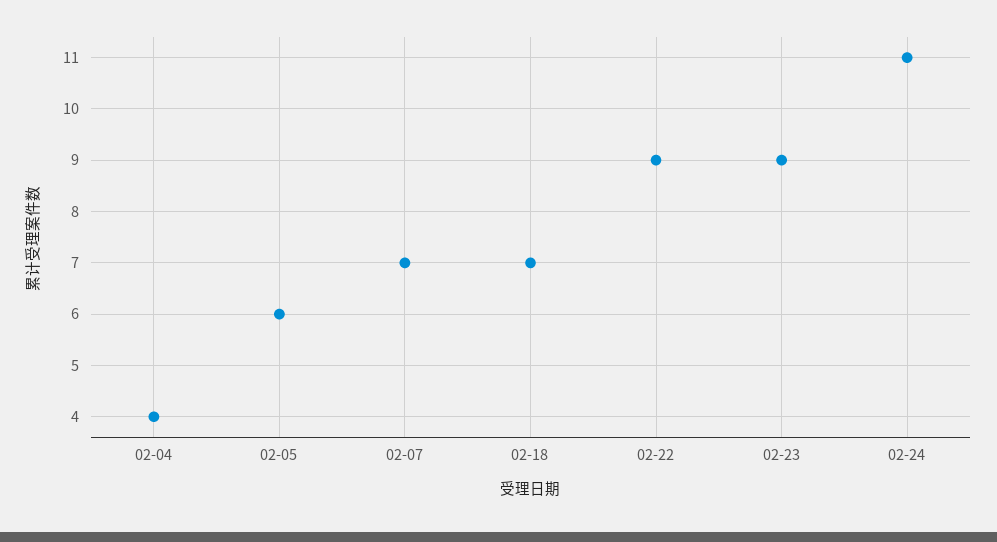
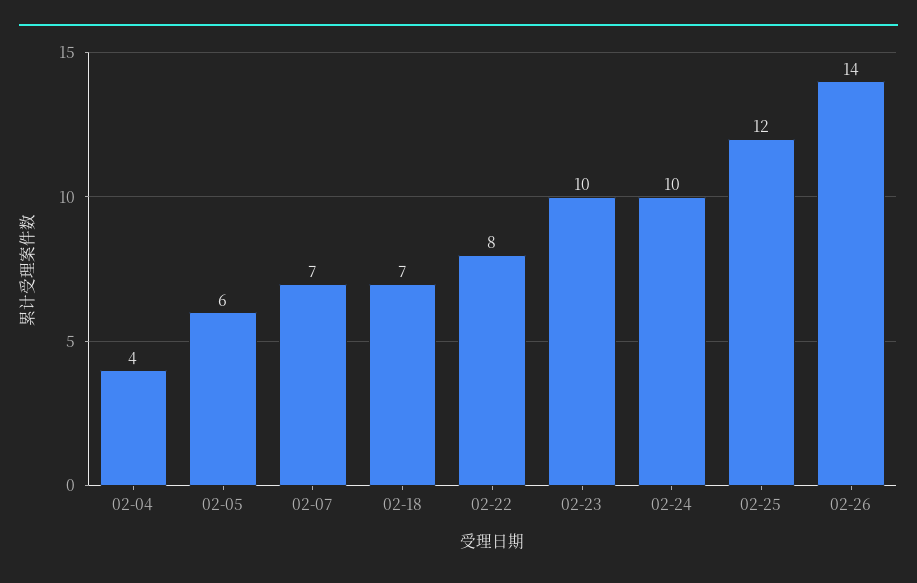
02-22: 9 -> 8
02-23: 9 -> 10
02-24: 11 -> 10
02-25: none -> 12
02-26: none -> 14

